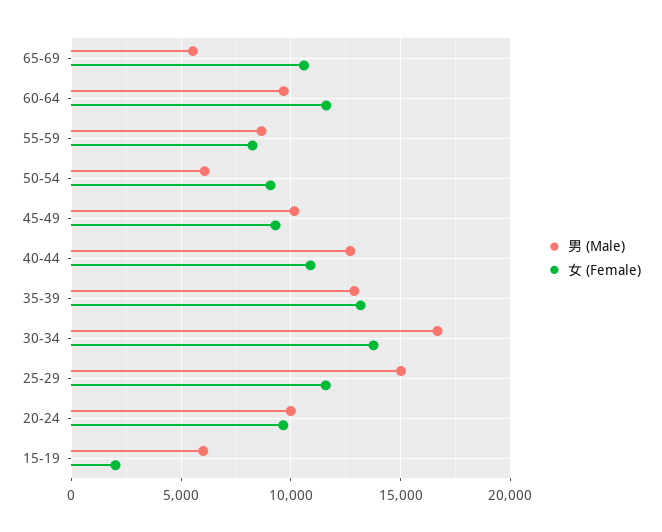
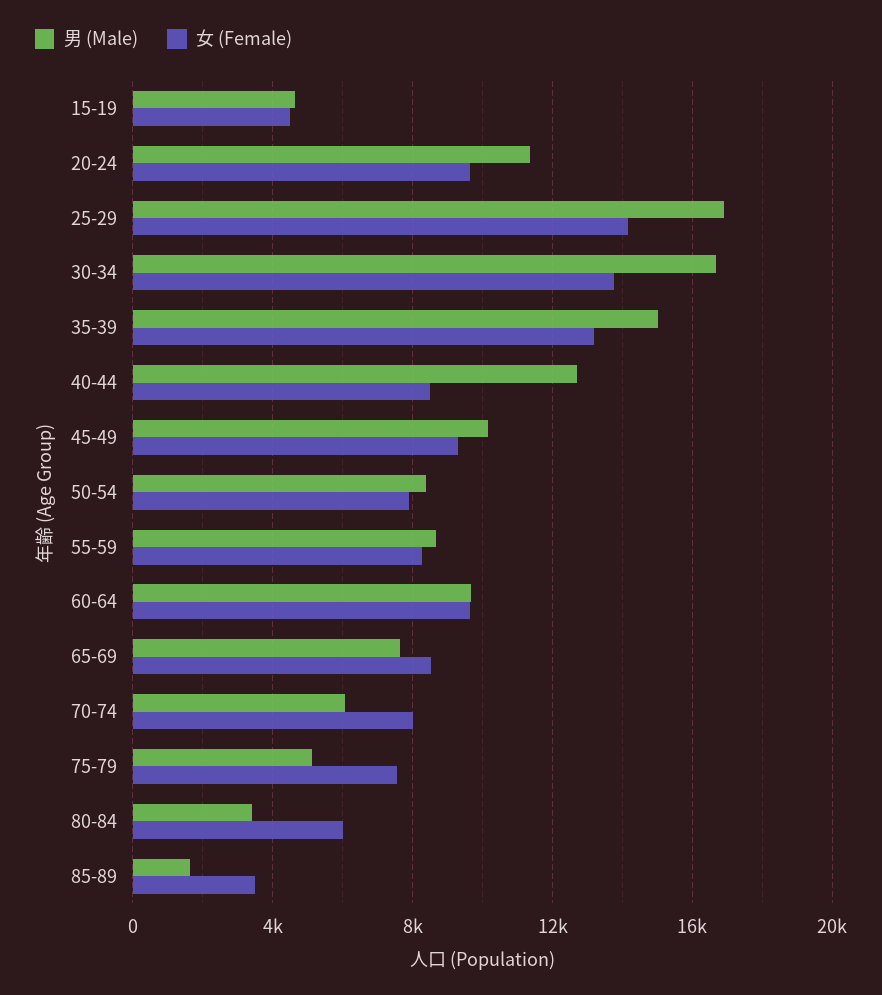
男 (Male), 65-69: 5500 -> 7500
女 (Female), 65-69: 10500 -> 8500
女 (Female), 60-64: 11500 -> 9500
男 (Male), 50-54: 6000 -> 8500
女 (Female), 50-54: 9000 -> 8000
女 (Female), 40-44: 11000 -> 8500
男 (Male), 35-39: 13000 -> 15000
男 (Male), 25-29: 15000 -> 17000
女 (Female), 25-29: 11500 -> 14000
男 (Male), 20-24: 10000 -> 11500
男 (Male), 15-19: 6000 -> 4500
女 (Female), 15-19: 2000 -> 4500
男 (Male), 70-74: none -> 6000
女 (Female), 70-74: none -> 8000
男 (Male), 75-79: none -> 5000
女 (Female), 75-79: none -> 7500
男 (Male), 80-84: none -> 3500
女 (Female), 80-84: none -> 6000
男 (Male), 85-89: none -> 1500
女 (Female), 85-89: none -> 3500

